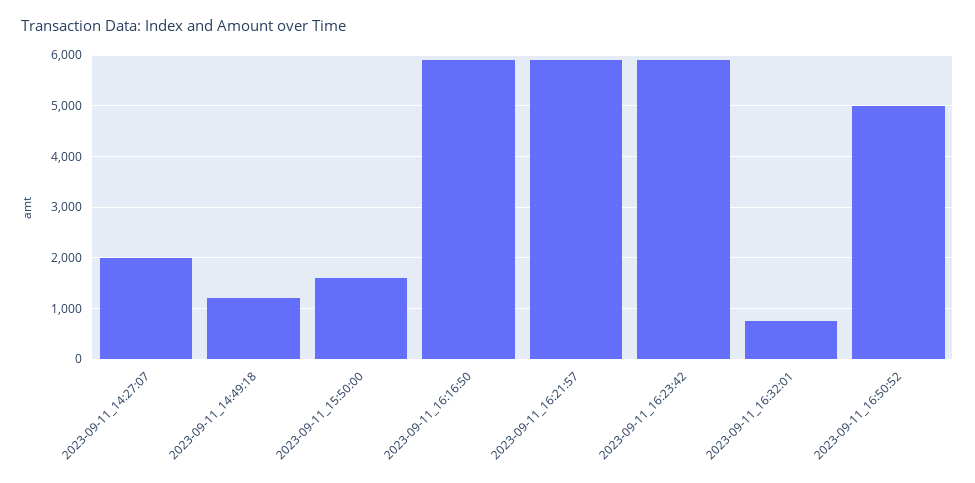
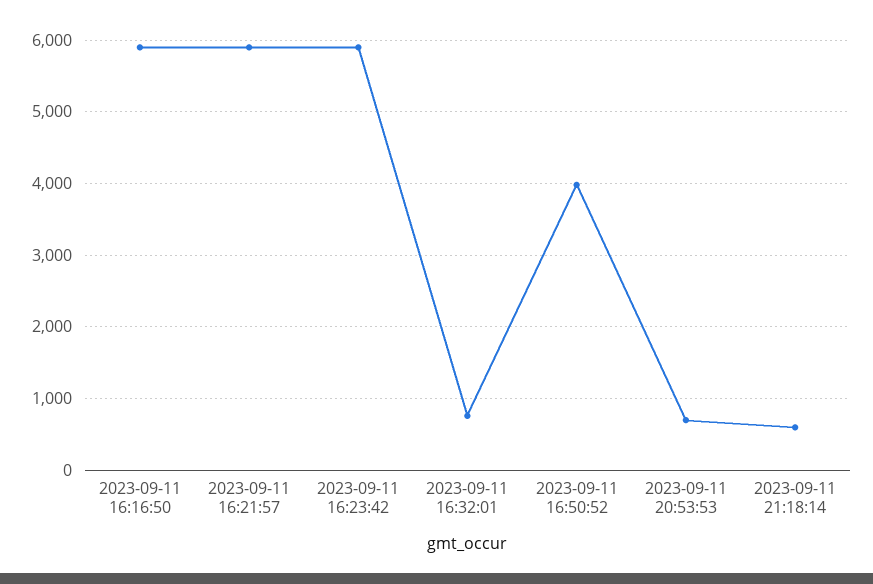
2023-09-11_14:27:07: 2000 -> none
2023-09-11_14:49:18: 1200 -> none
2023-09-11_15:50:00: 1600 -> none
2023-09-11_16:50:52: 5000 -> 4000
2023-09-11 20:53:53: none -> 700
2023-09-11 21:18:14: none -> 600

